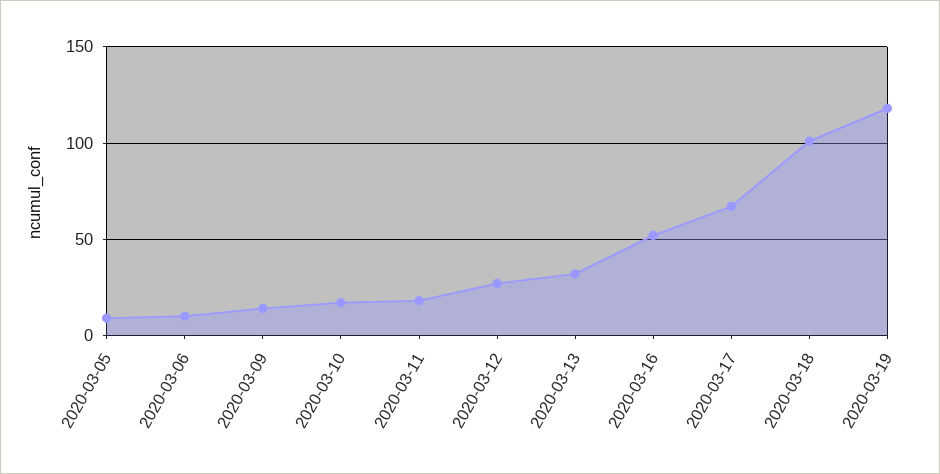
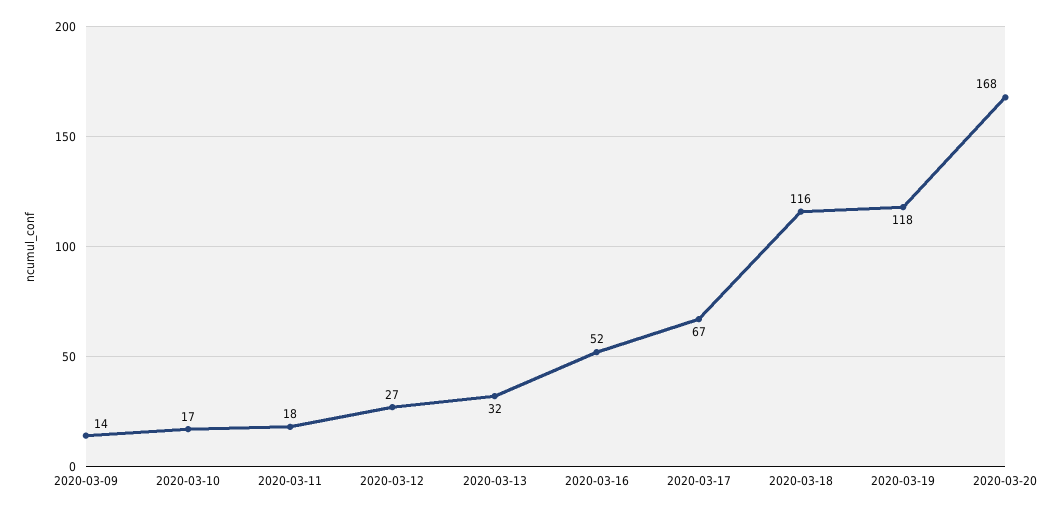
2020-03-05: 10 -> none
2020-03-06: 10 -> none
2020-03-18: 100 -> 116
2020-03-20: none -> 168

